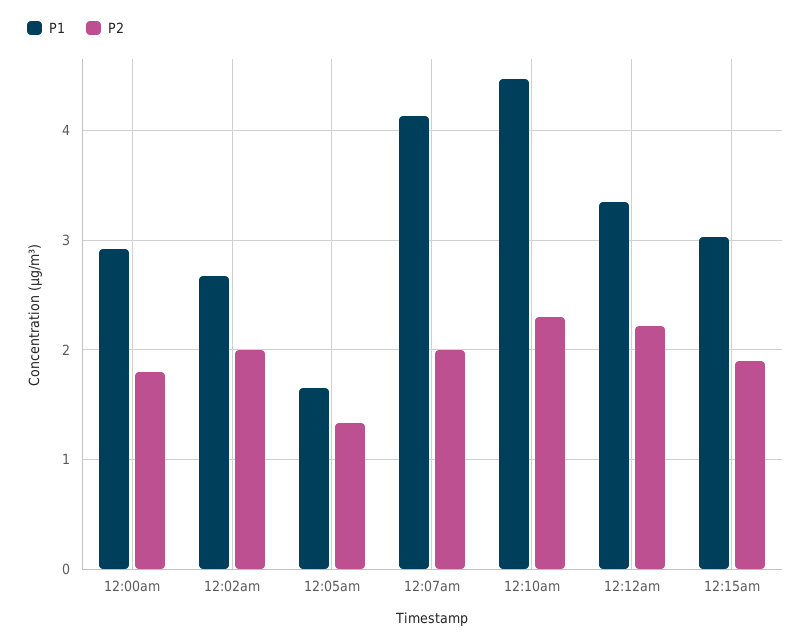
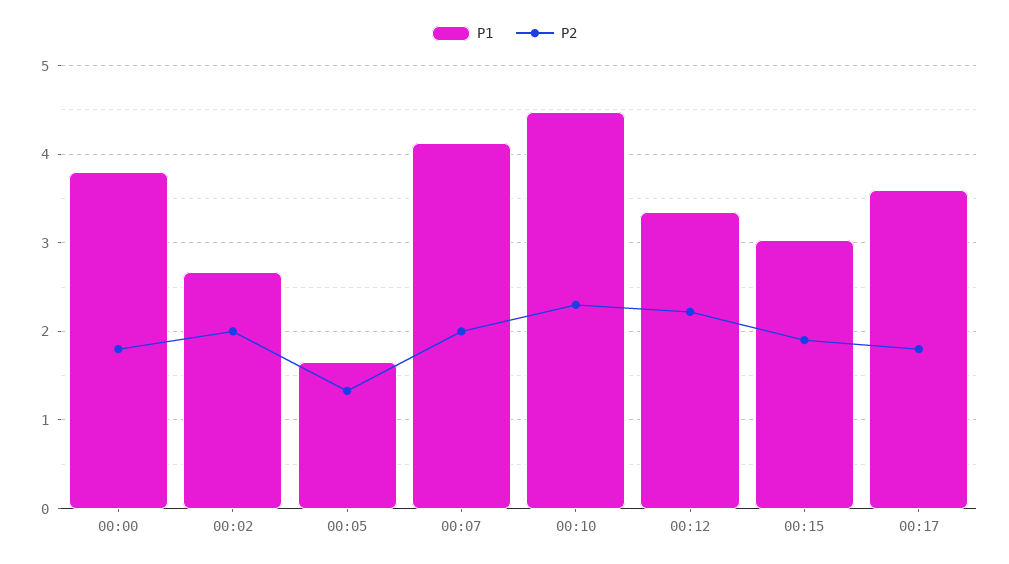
P1, 12:00am: 2.9 -> 3.8
P1, 00:17: none -> 3.6
P2, 00:17: none -> 1.8

